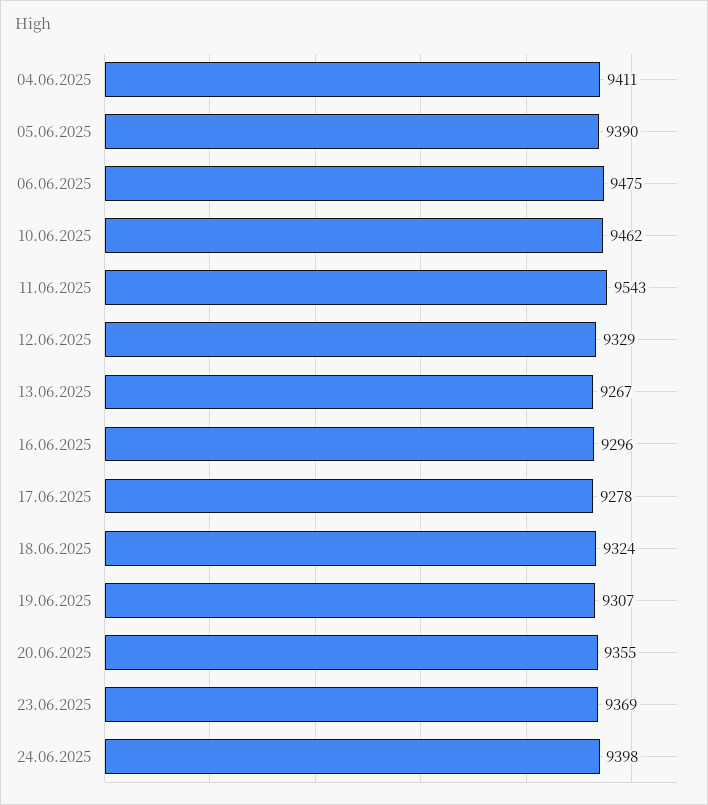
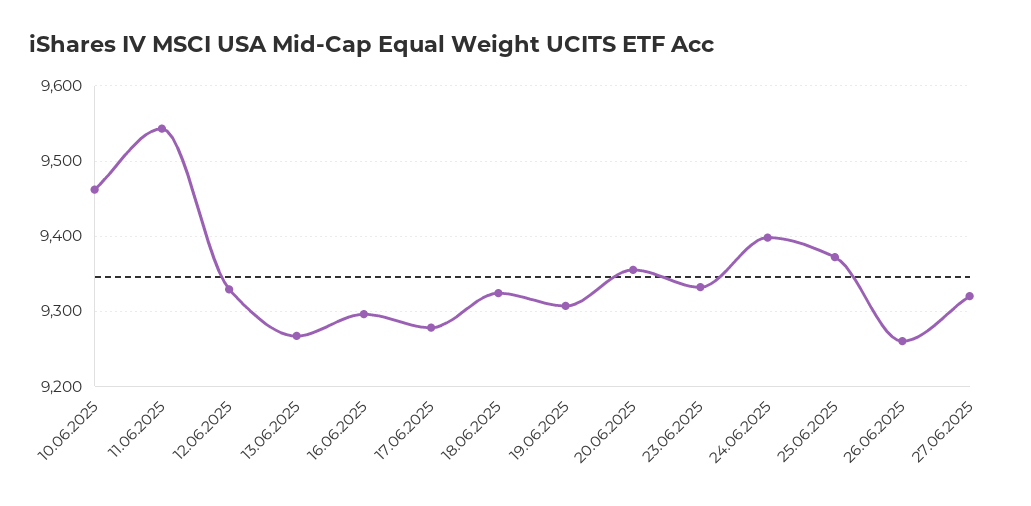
04.06.2025: 9411 -> none
05.06.2025: 9390 -> none
06.06.2025: 9475 -> none
23.06.2025: 9369 -> 9330
25.06.2025: none -> 9370
26.06.2025: none -> 9260
27.06.2025: none -> 9320

